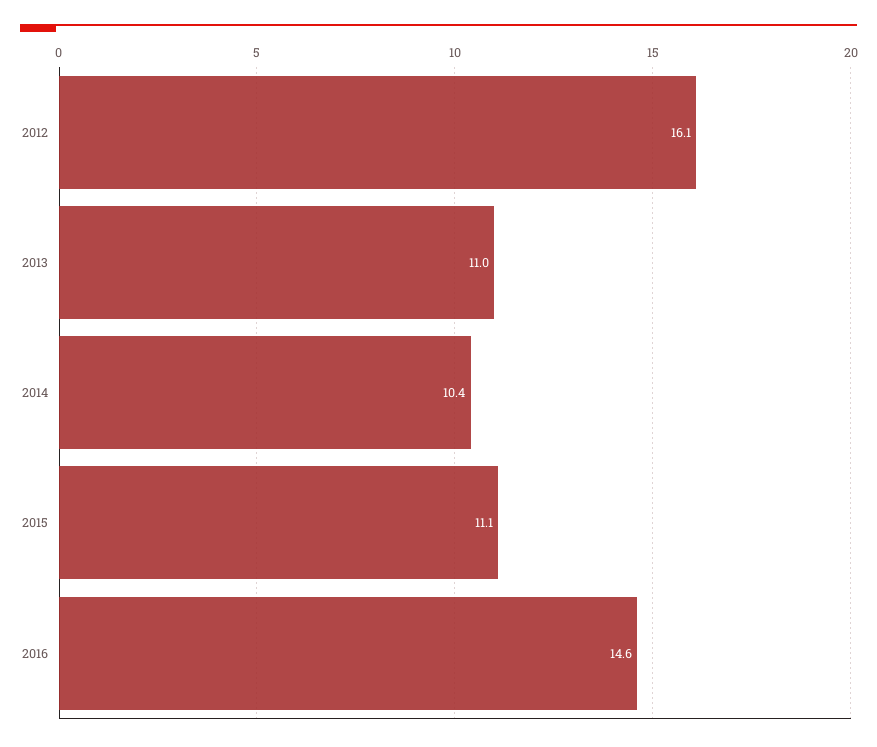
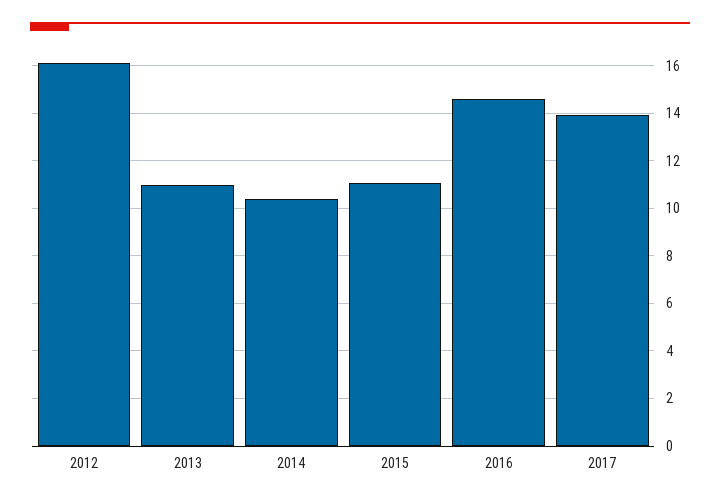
2017: none -> 14

